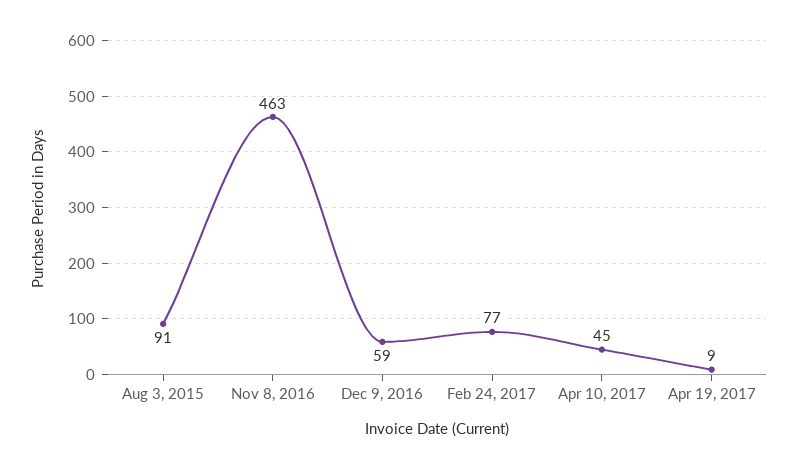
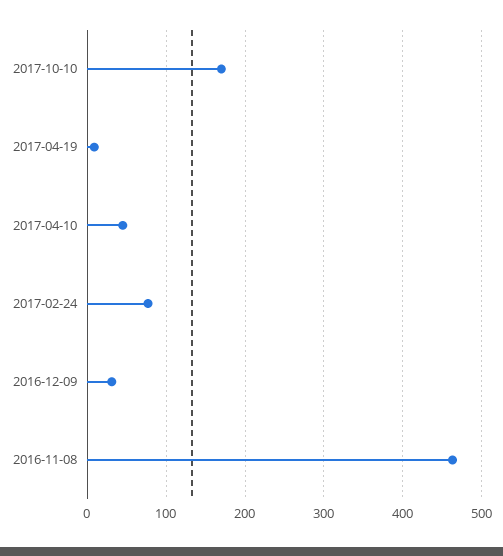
Aug 3, 2015: 91 -> none
Dec 9, 2016: 59 -> 30
2017-10-10: none -> 170

